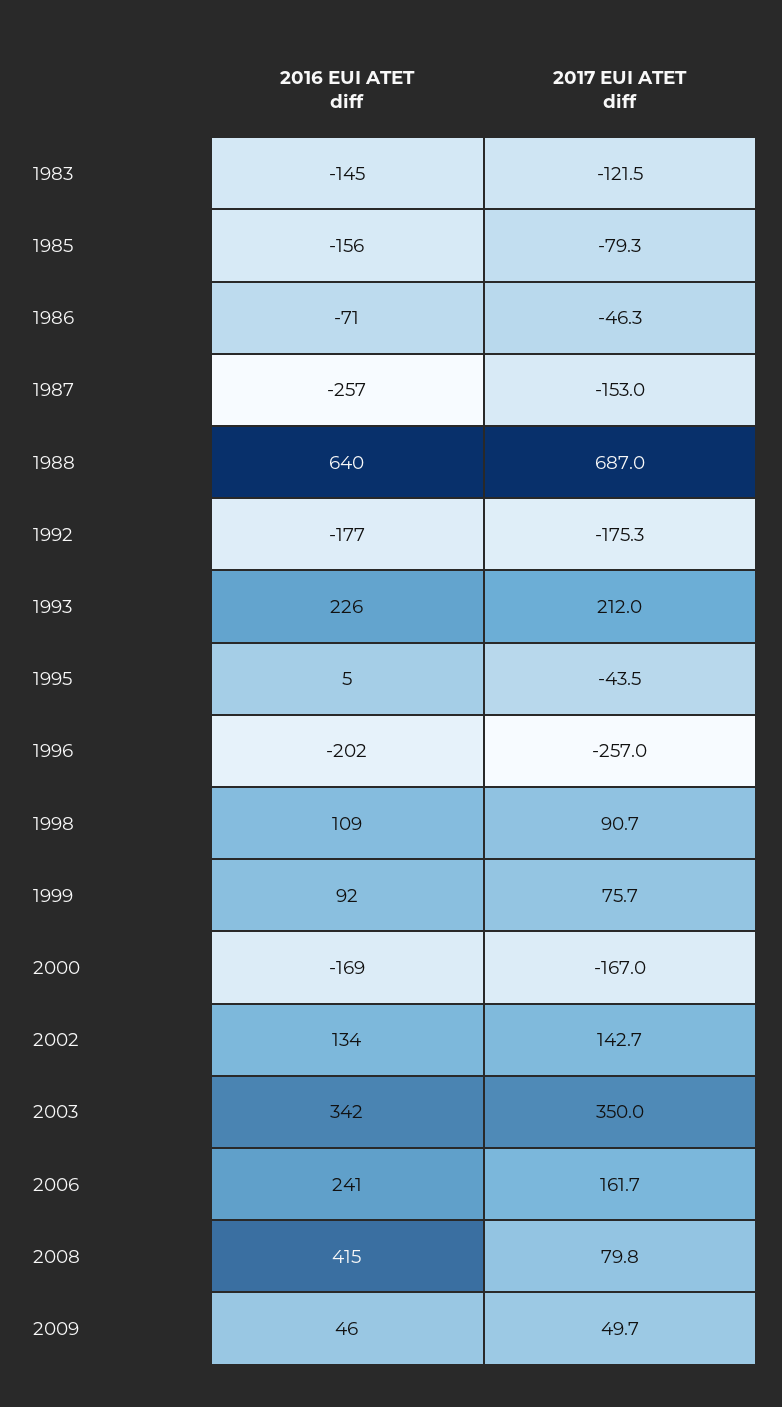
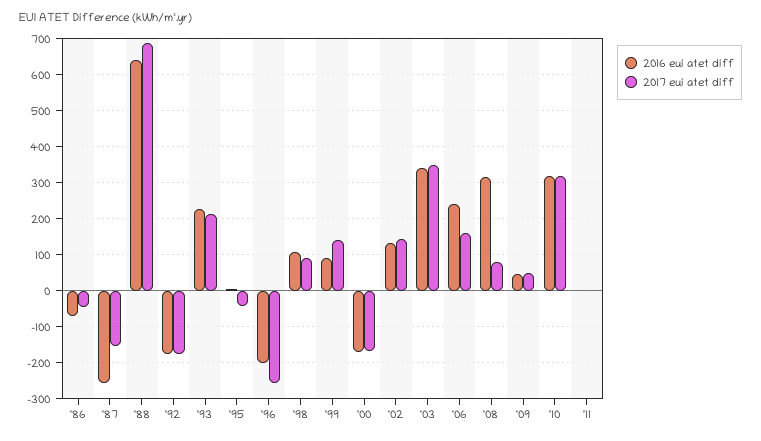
2016 EUI ATET diff, 1983: -145 -> none
2017 EUI ATET diff, 1983: -121.5 -> none
2016 EUI ATET diff, 1985: -156 -> none
2017 EUI ATET diff, 1985: -79.3 -> none
2017 EUI ATET diff, 1999: 75.7 -> 140
2016 EUI ATET diff, 2008: 415 -> 320
2016 EUI ATET diff, '10: none -> 320
2017 EUI ATET diff, '10: none -> 320
2016 EUI ATET diff, '11: none -> 0
2017 EUI ATET diff, '11: none -> 0

